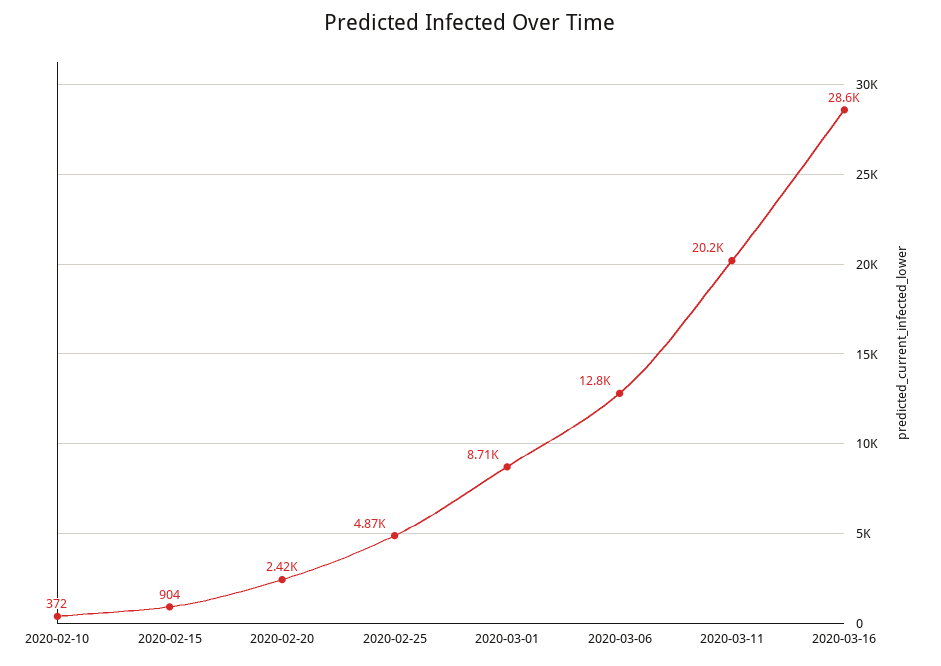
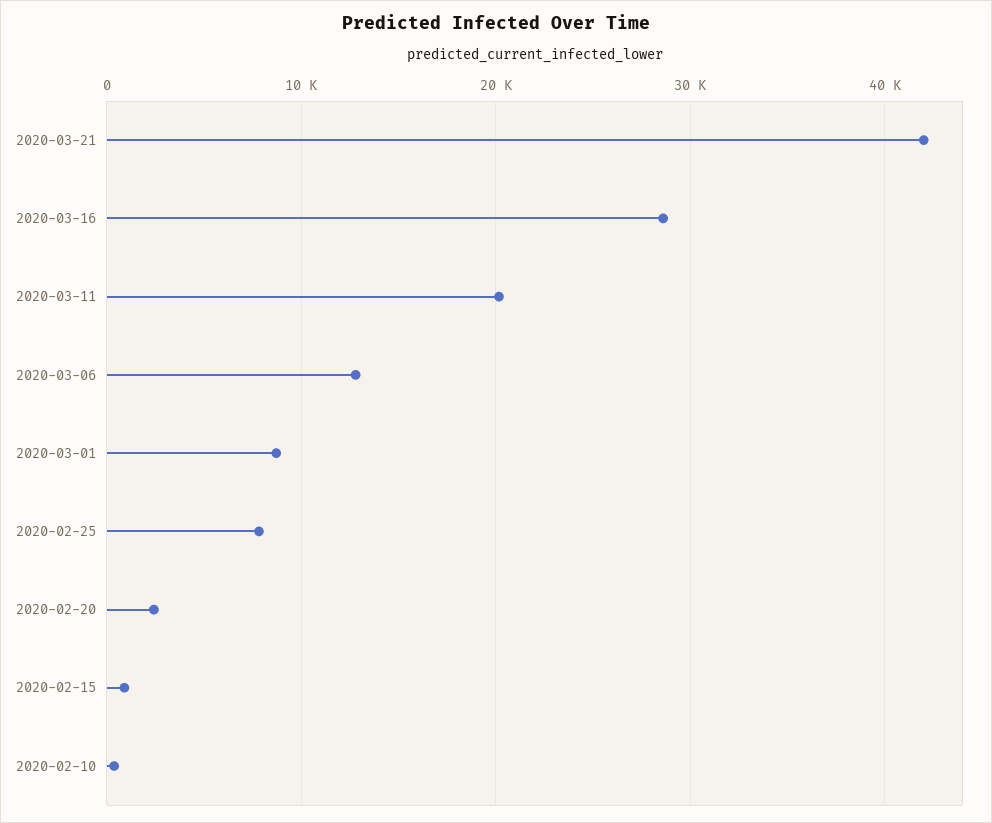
2020-02-25: 4870 -> 8000
2020-03-21: none -> 42000

